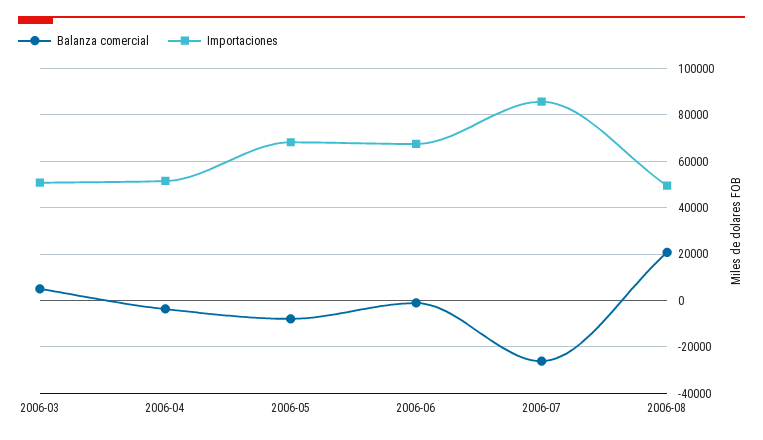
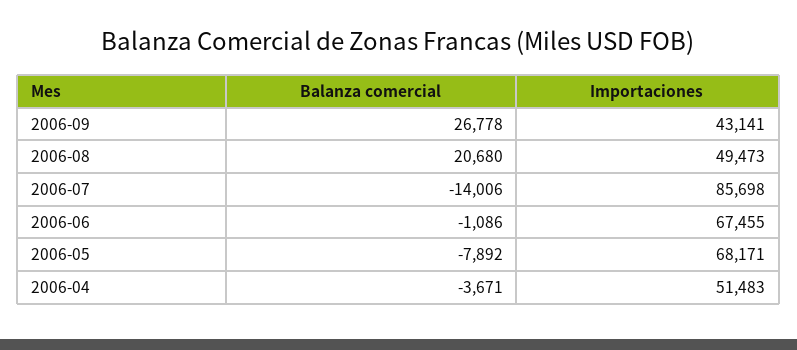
Balanza comercial, 2006-03: 5000 -> none
Importaciones, 2006-03: 50000 -> none
Balanza comercial, 2006-07: -25000 -> -14006
Balanza comercial, 2006-09: none -> 26778
Importaciones, 2006-09: none -> 43141

